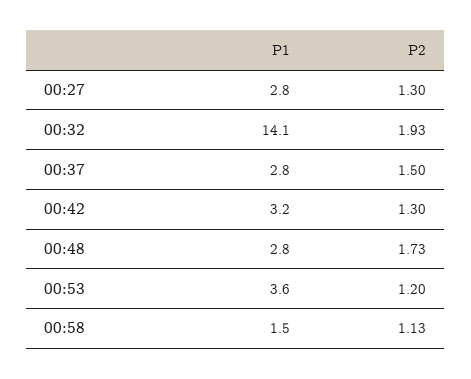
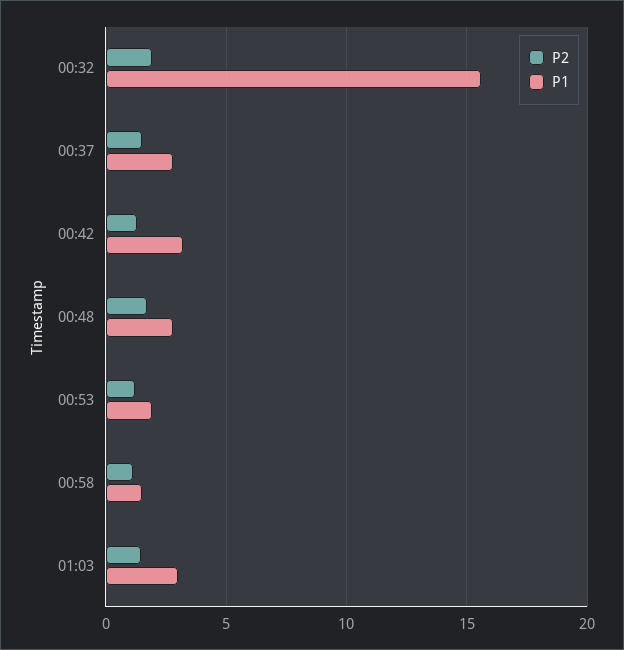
P1, 00:27: 2.8 -> none
P2, 00:27: 1.3 -> none
P1, 00:32: 14.1 -> 15.5
P1, 00:53: 3.6 -> 2
P2, 01:03: none -> 1.5
P1, 01:03: none -> 3

